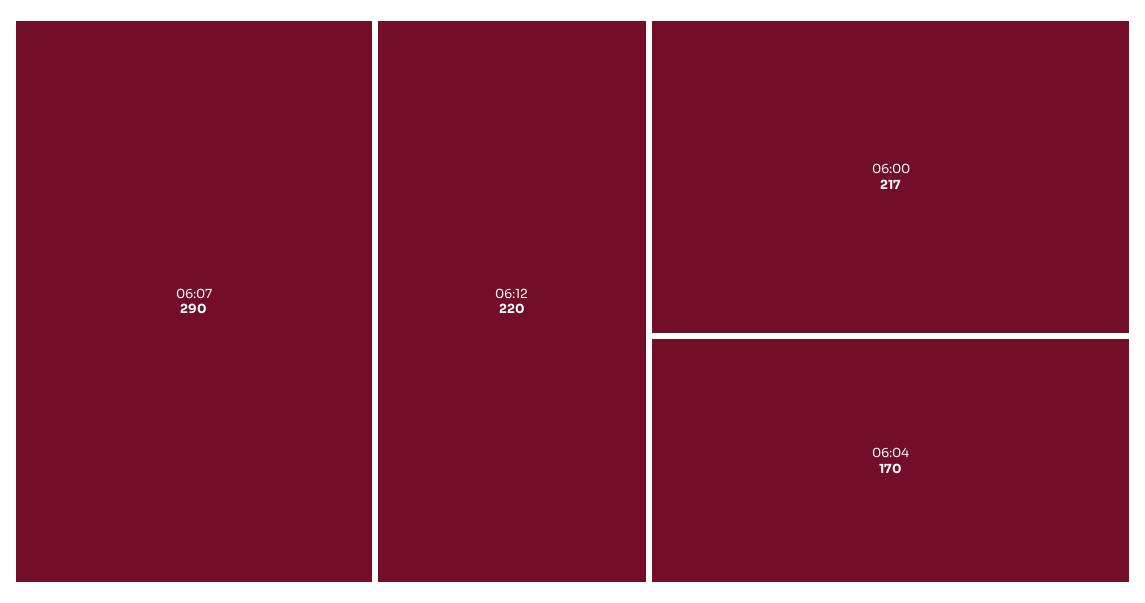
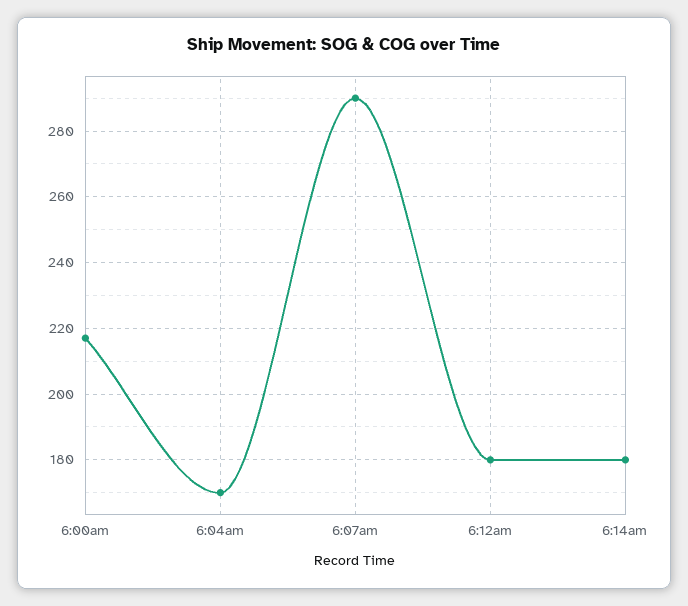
06:12: 220 -> 180
6:14am: none -> 180

